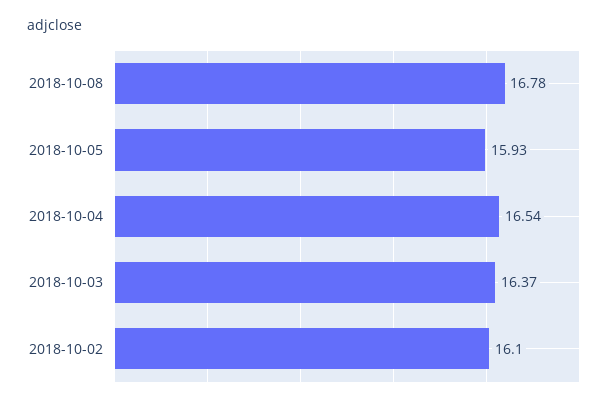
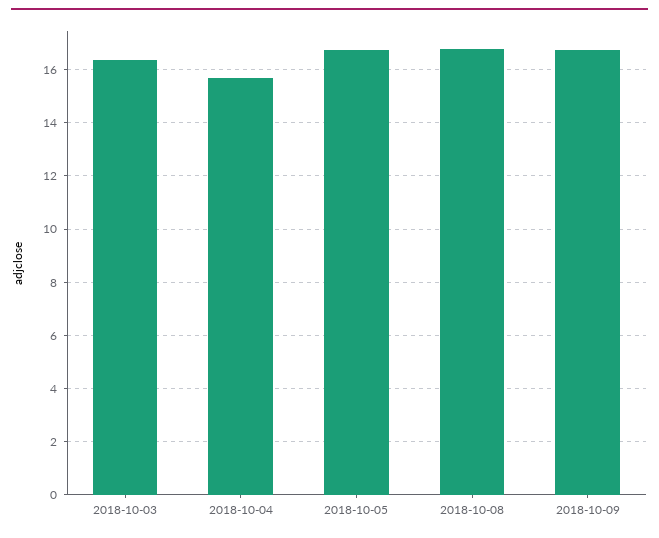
2018-10-05: 15.93 -> 16.75
2018-10-04: 16.54 -> 15.75
2018-10-02: 16.1 -> none
2018-10-09: none -> 16.75

